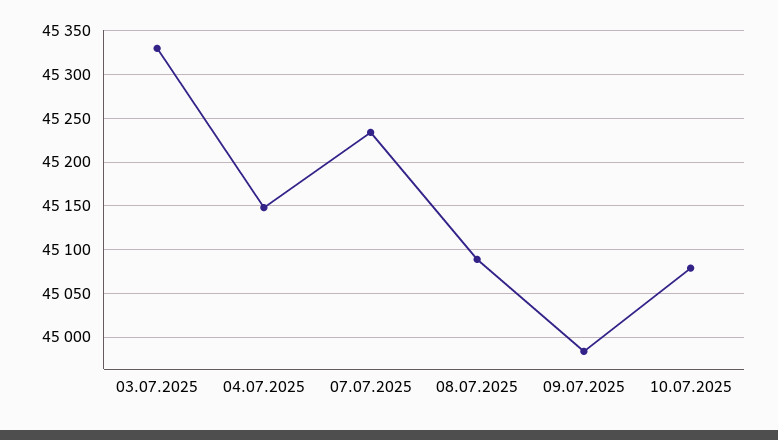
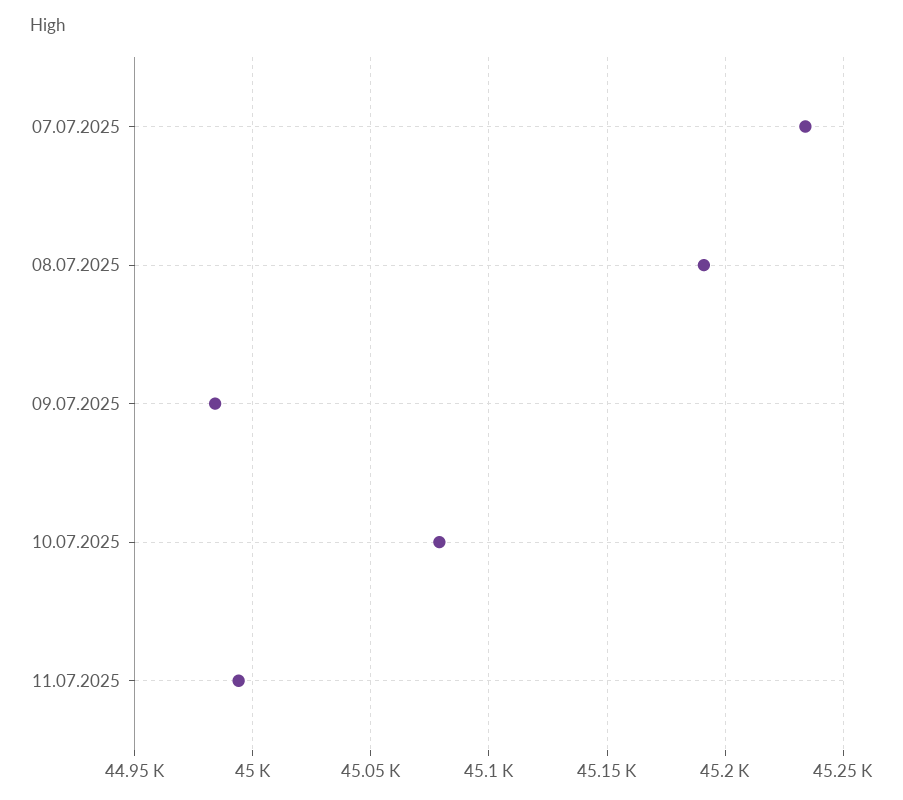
03.07.2025: 45330 -> none
04.07.2025: 45150 -> none
08.07.2025: 45090 -> 45190
11.07.2025: none -> 44995

